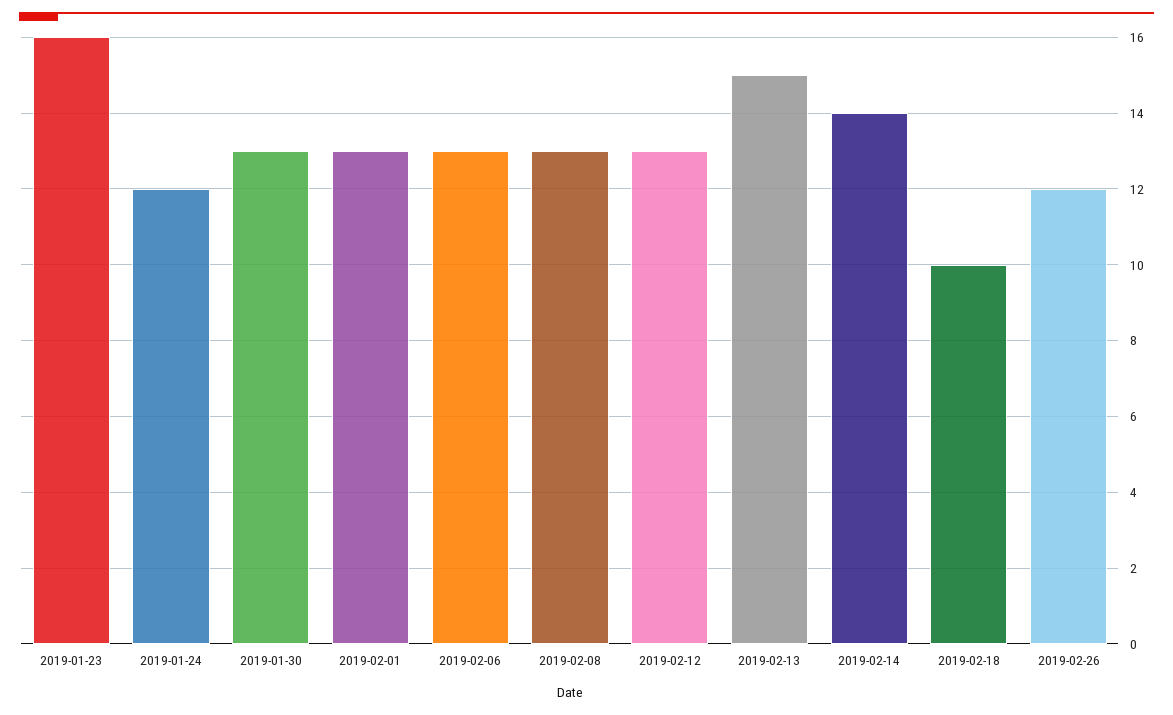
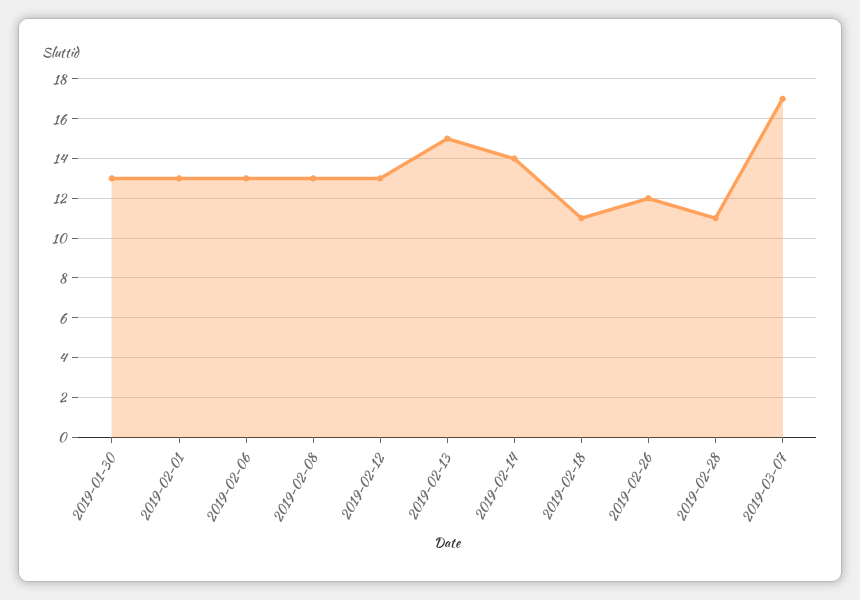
2019-01-23: 16 -> none
2019-01-24: 12 -> none
2019-02-18: 10 -> 11
2019-02-28: none -> 11
2019-03-07: none -> 17

